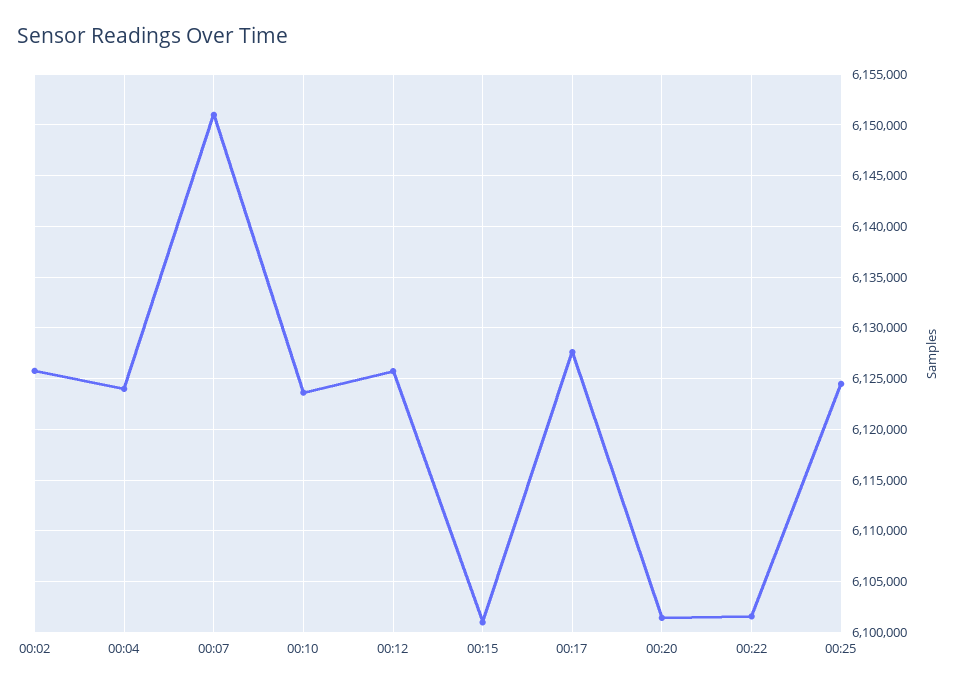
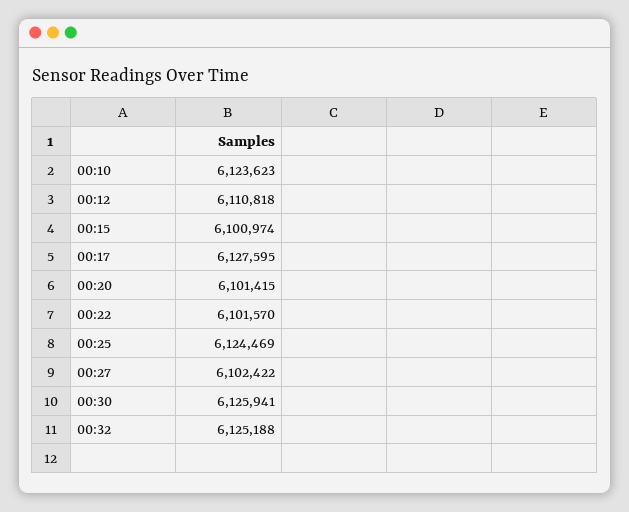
00:02: 6126000 -> none
00:04: 6124000 -> none
00:07: 6151000 -> none
00:12: 6126000 -> 6110818
00:27: none -> 6102422
00:30: none -> 6125941
00:32: none -> 6125188

